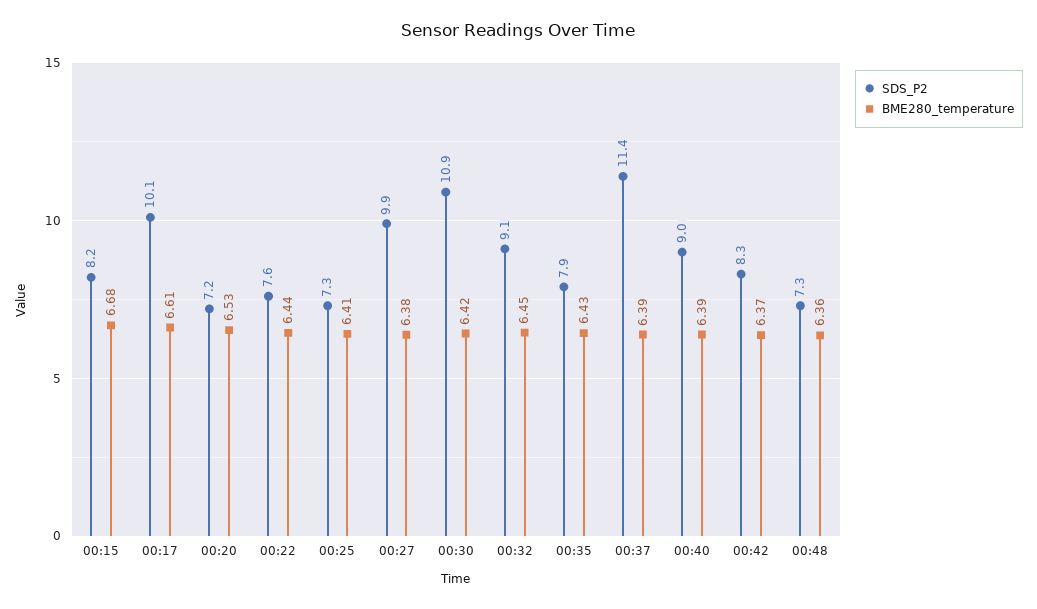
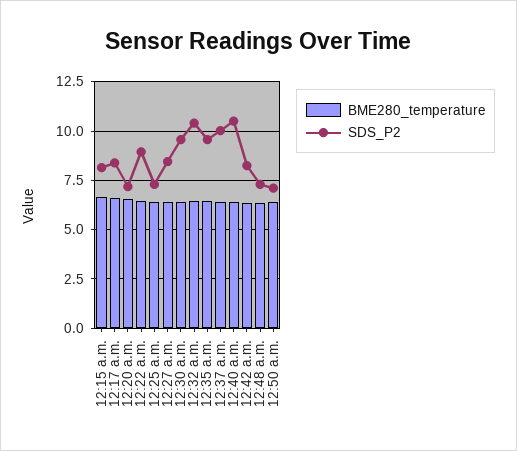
SDS_P2, 00:17: 10.1 -> 8.5
SDS_P2, 00:22: 7.6 -> 9
SDS_P2, 00:27: 9.9 -> 8.5
SDS_P2, 00:30: 10.9 -> 9.5
SDS_P2, 00:32: 9.1 -> 10.5
SDS_P2, 00:35: 7.9 -> 9.5
SDS_P2, 00:37: 11.4 -> 10
SDS_P2, 00:40: 9 -> 10.5
BME280_temperature, 12:50 a.m.: none -> 6.5
SDS_P2, 12:50 a.m.: none -> 7

